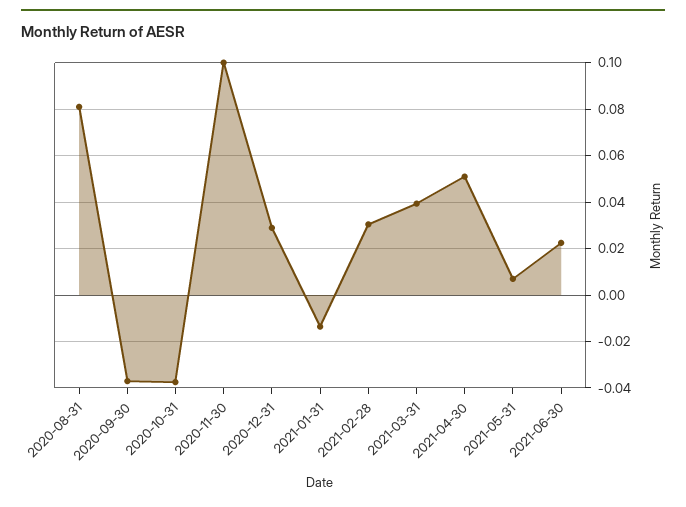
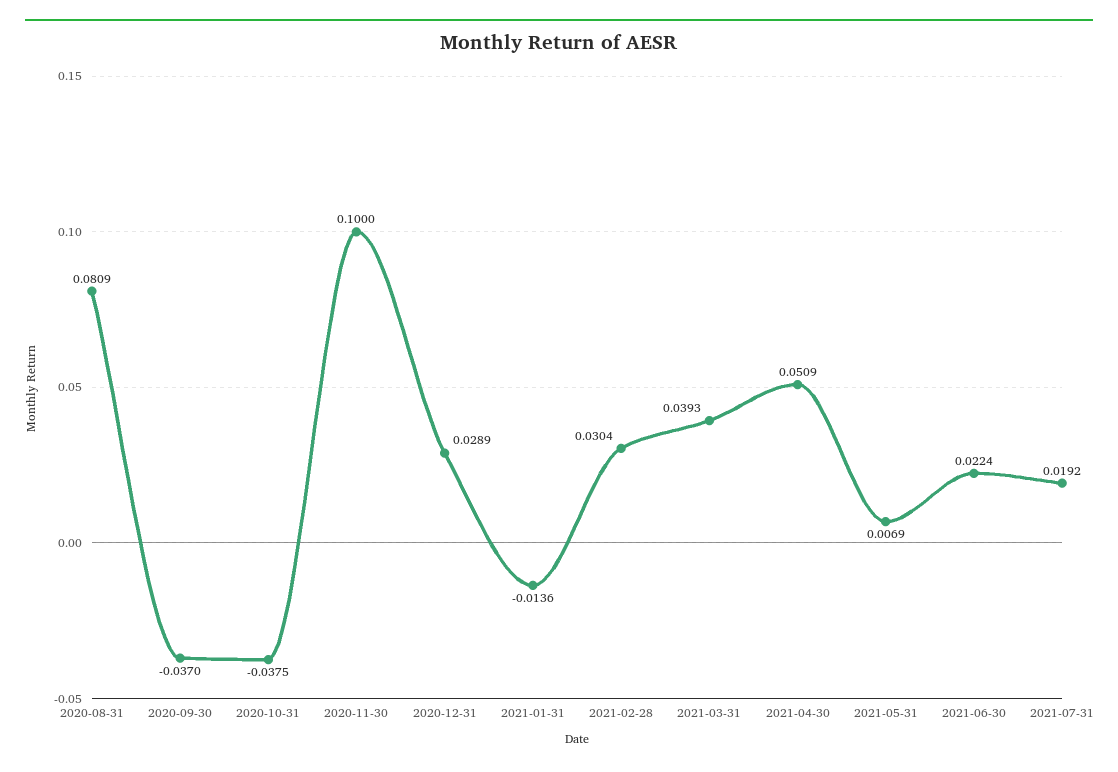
2021-07-31: none -> 0.0192

